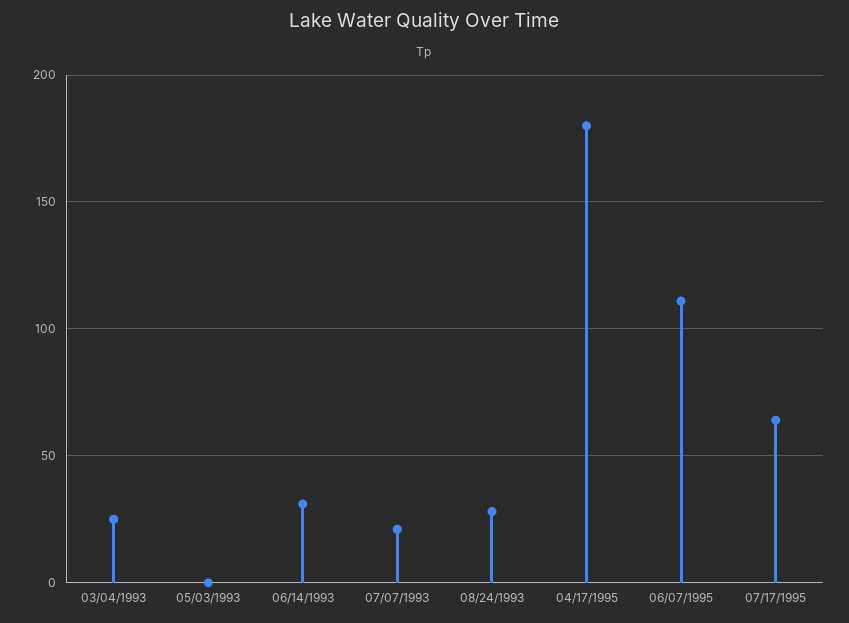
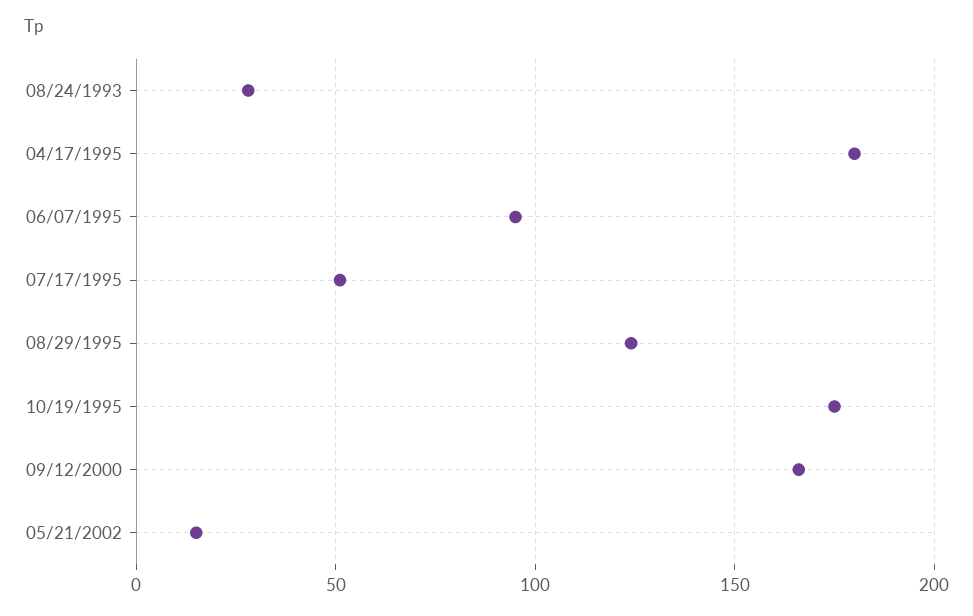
03/04/1993: 25 -> none
05/03/1993: 0 -> none
06/14/1993: 30 -> none
07/07/1993: 20 -> none
06/07/1995: 110 -> 95
07/17/1995: 65 -> 50
08/29/1995: none -> 125
10/19/1995: none -> 175
09/12/2000: none -> 165
05/21/2002: none -> 15

